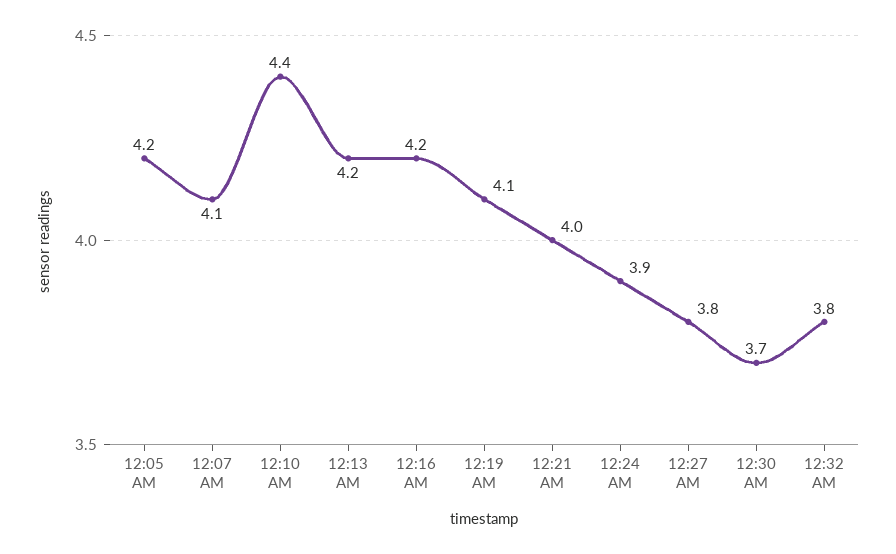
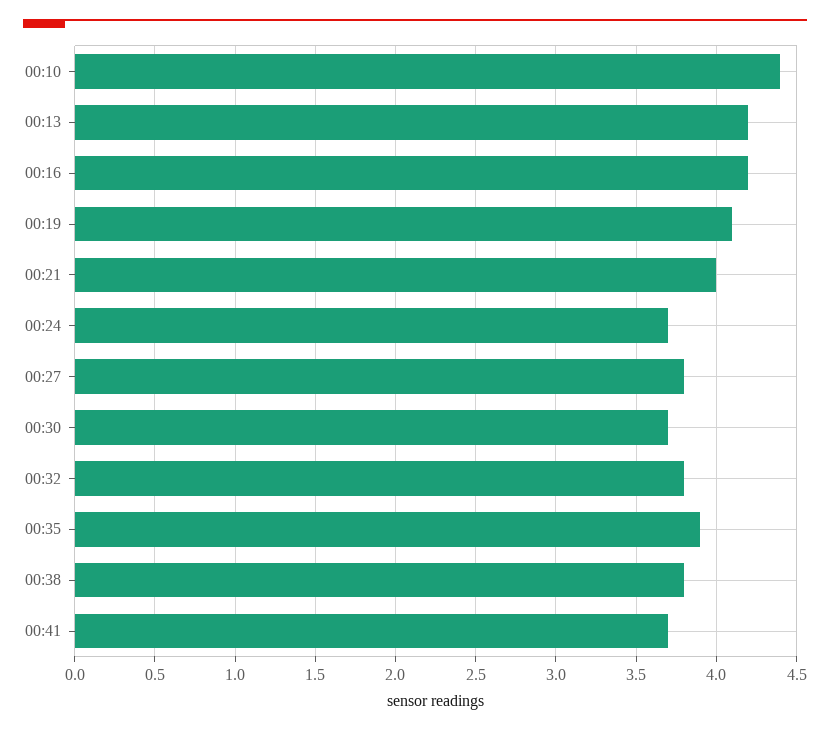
12:05 AM: 4.2 -> none
12:07 AM: 4.1 -> none
12:24 AM: 3.9 -> 3.7
00:35: none -> 3.9
00:38: none -> 3.8
00:41: none -> 3.7

